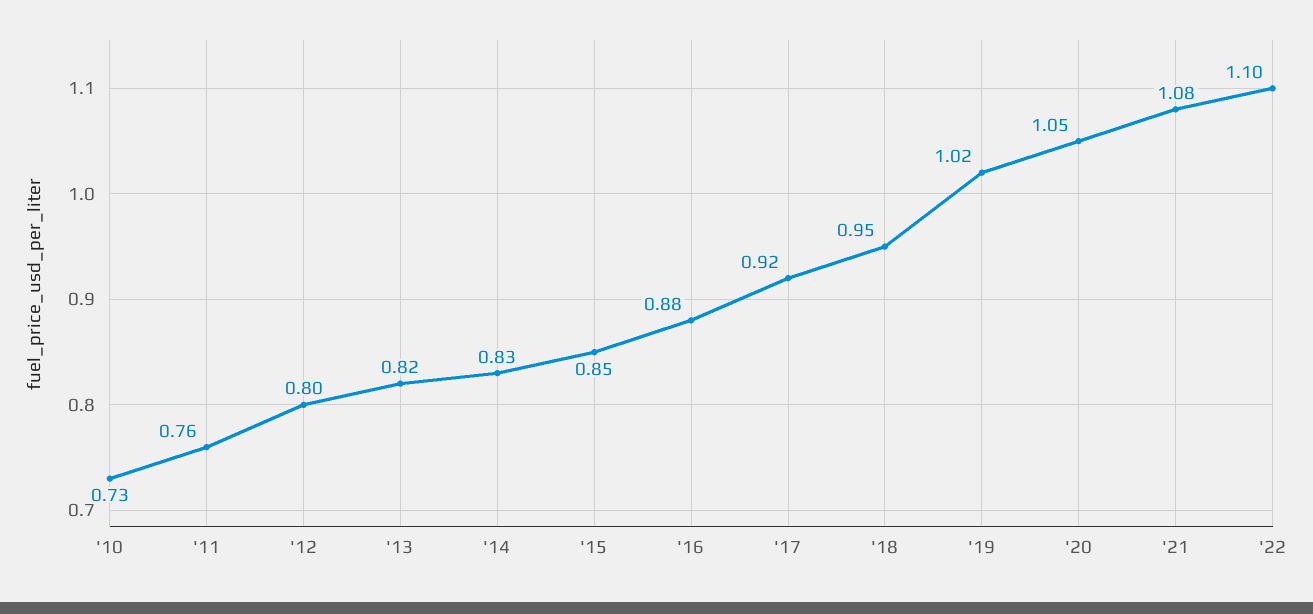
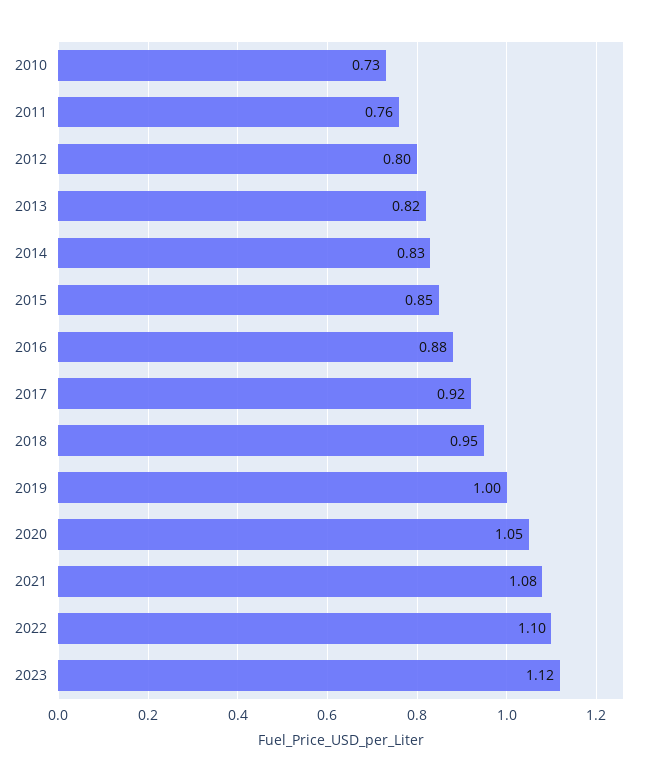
'19: 1.02 -> 1
2023: none -> 1.12

